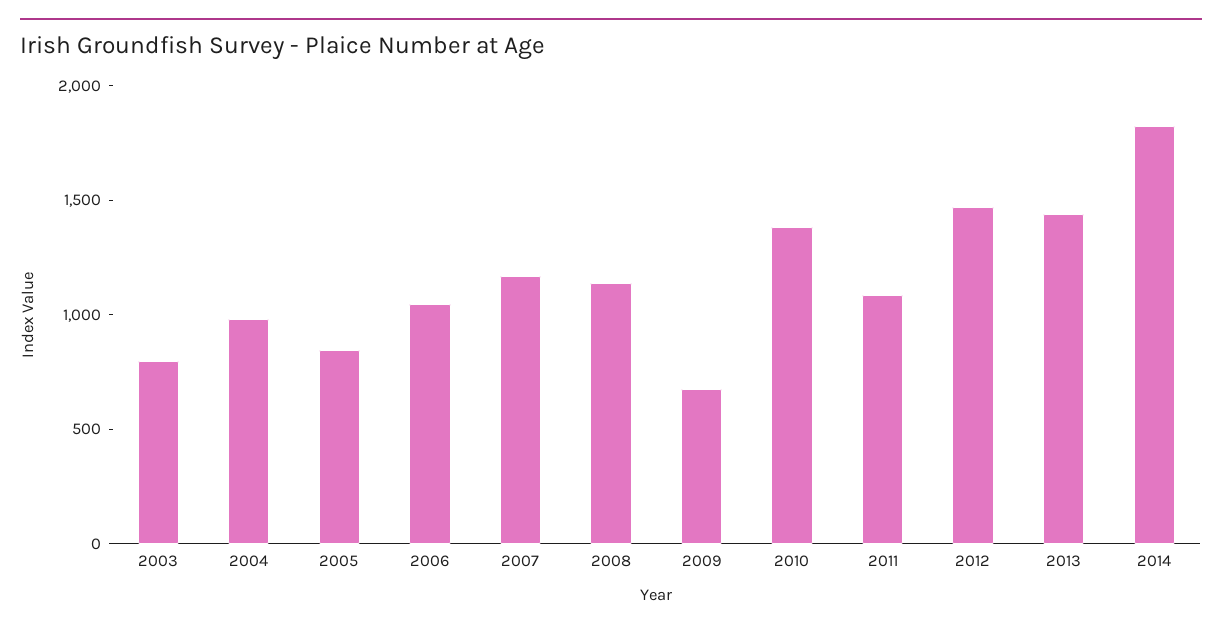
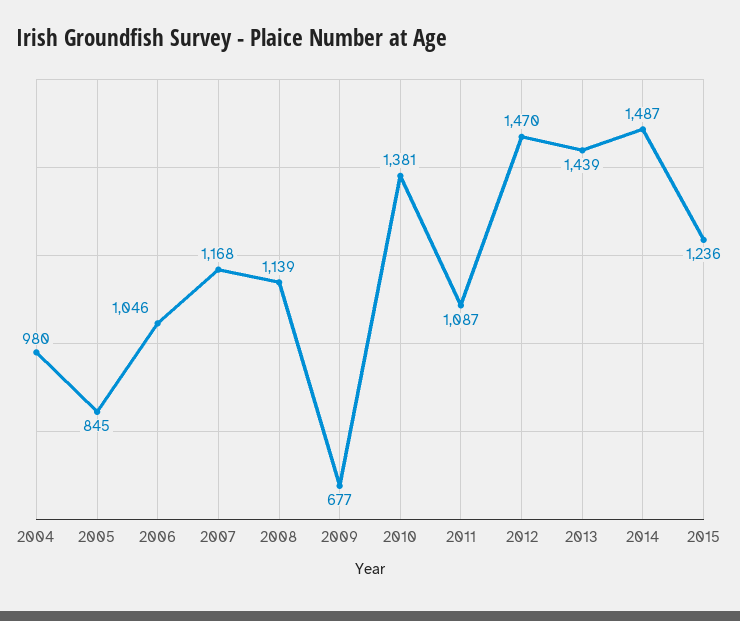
2003: 800 -> none
2014: 1800 -> 1487
2015: none -> 1236

